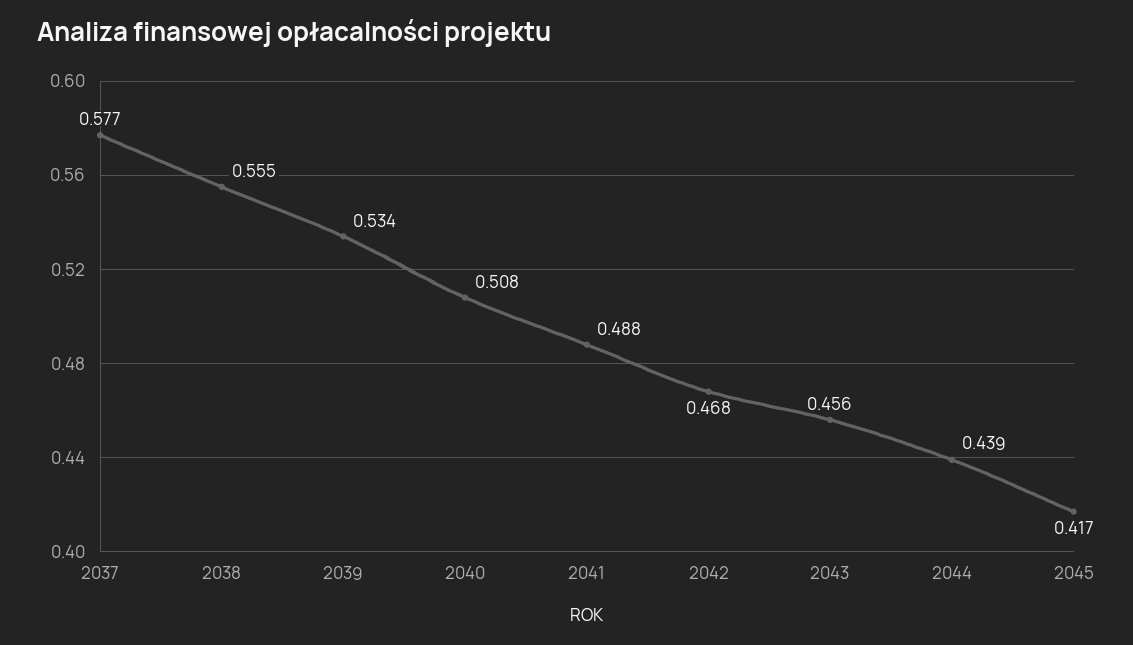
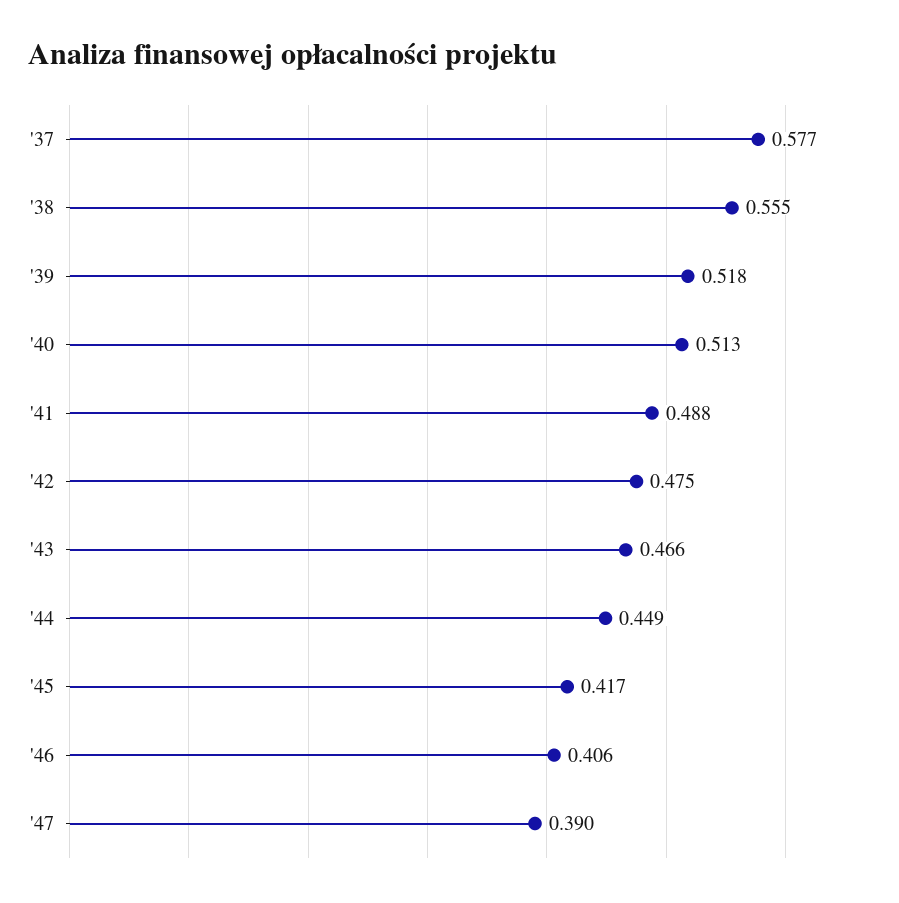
2039: 0.534 -> 0.518
2040: 0.508 -> 0.513
2042: 0.468 -> 0.475
2043: 0.456 -> 0.466
2044: 0.439 -> 0.449
'46: none -> 0.406
'47: none -> 0.39

